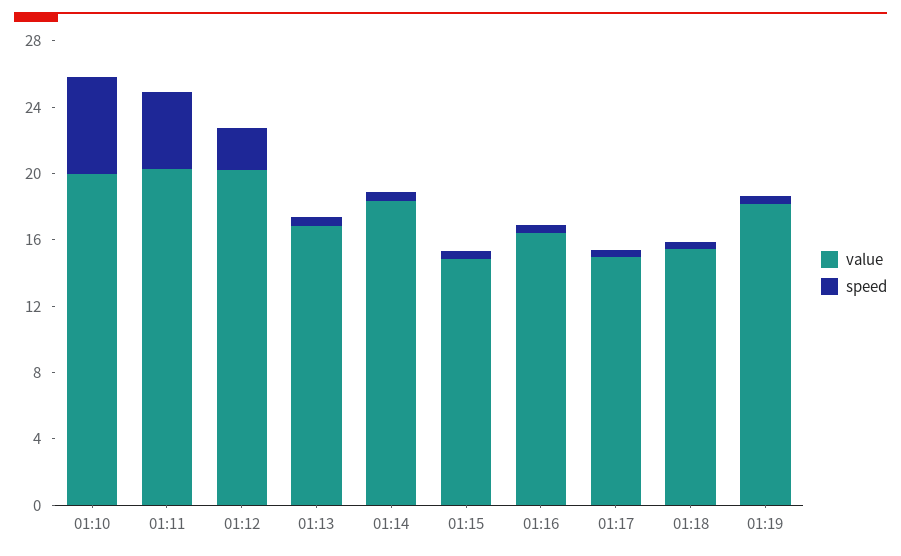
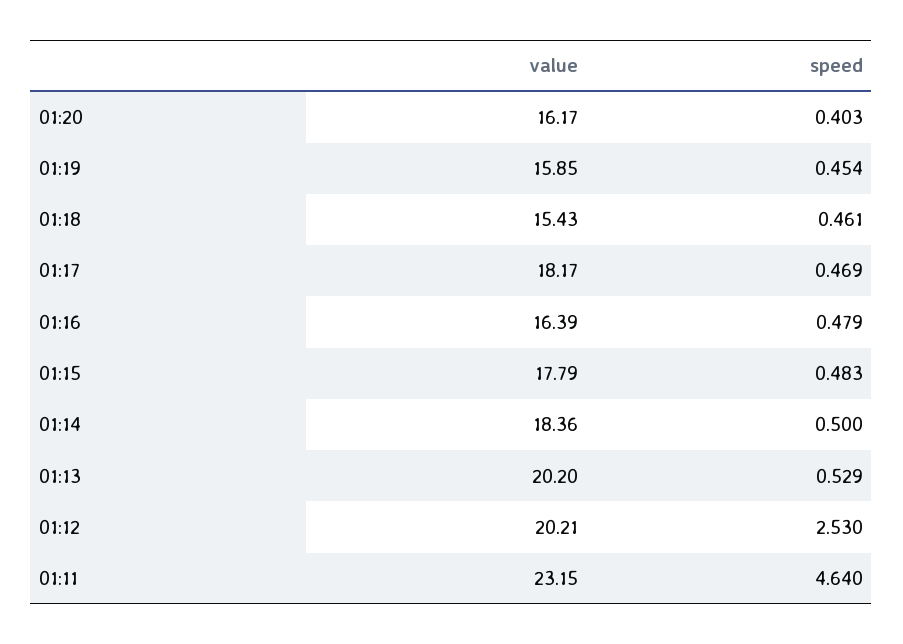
value, 01:10: 20 -> none
speed, 01:10: 6 -> none
value, 01:11: 20 -> 23.15
value, 01:13: 17 -> 20.2
value, 01:15: 15 -> 17.79
value, 01:17: 15 -> 18.17
value, 01:19: 18 -> 15.85
value, 01:20: none -> 16.17
speed, 01:20: none -> 0.403

